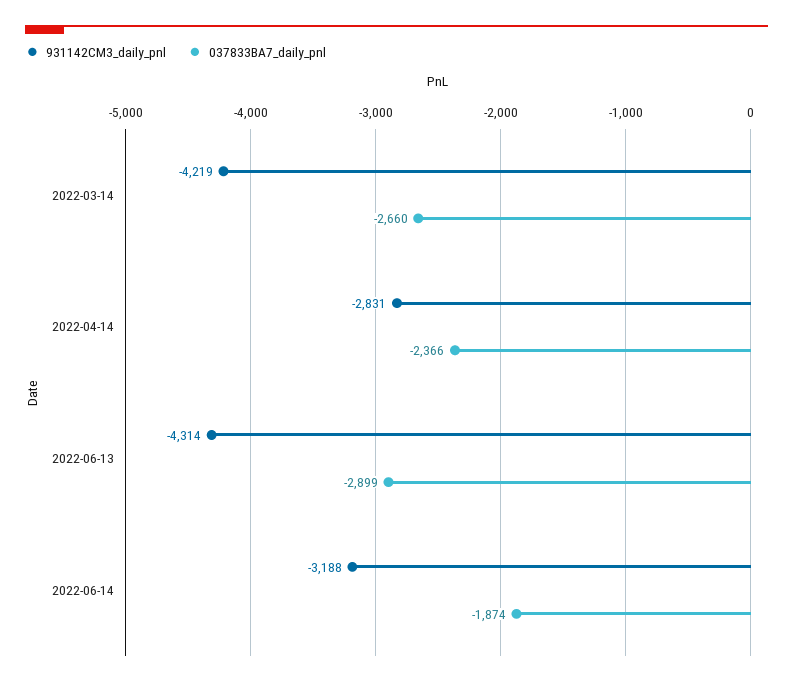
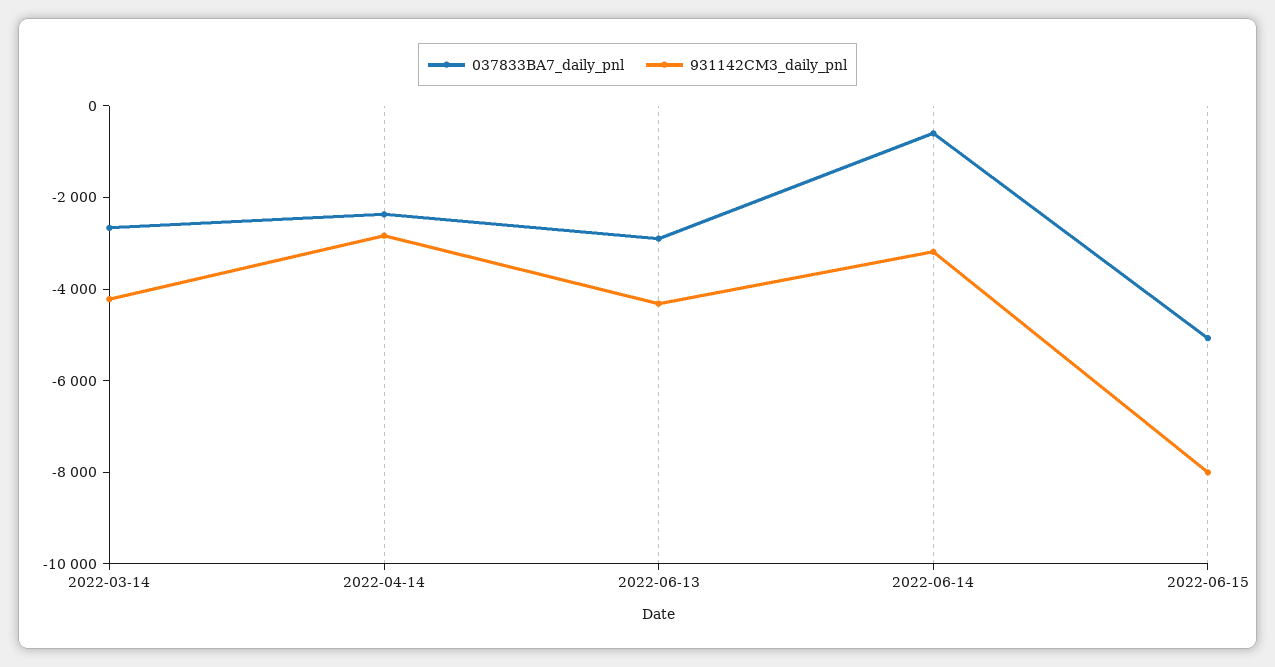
037833BA7_daily_pnl, 2022-06-14: -1874 -> -500
037833BA7_daily_pnl, 2022-06-15: none -> -5000
931142CM3_daily_pnl, 2022-06-15: none -> -8000

